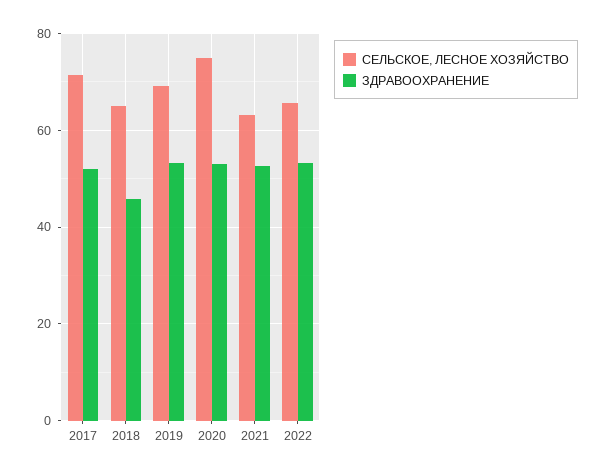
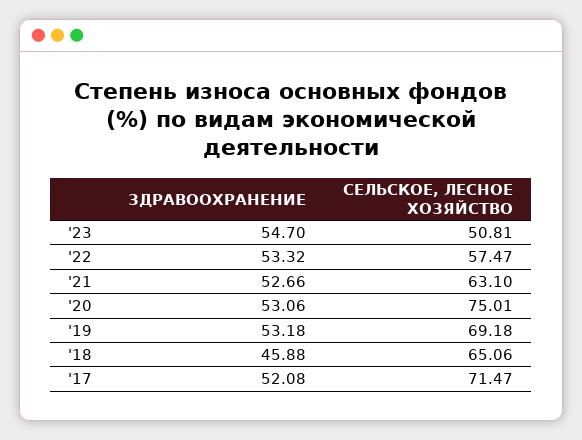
СЕЛЬСКОЕ, ЛЕСНОЕ ХОЗЯЙСТВО, 2022: 66 -> 57.47
ЗДРАВООХРАНЕНИЕ, '23: none -> 54.7
СЕЛЬСКОЕ, ЛЕСНОЕ ХОЗЯЙСТВО, '23: none -> 50.81

